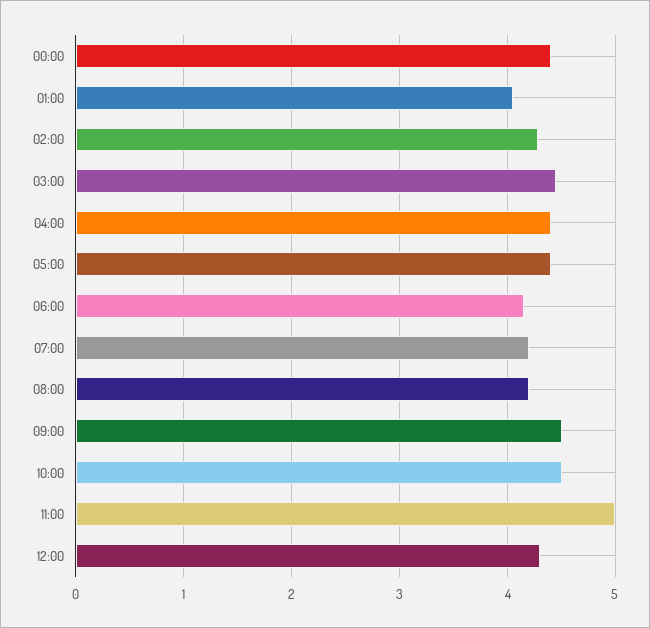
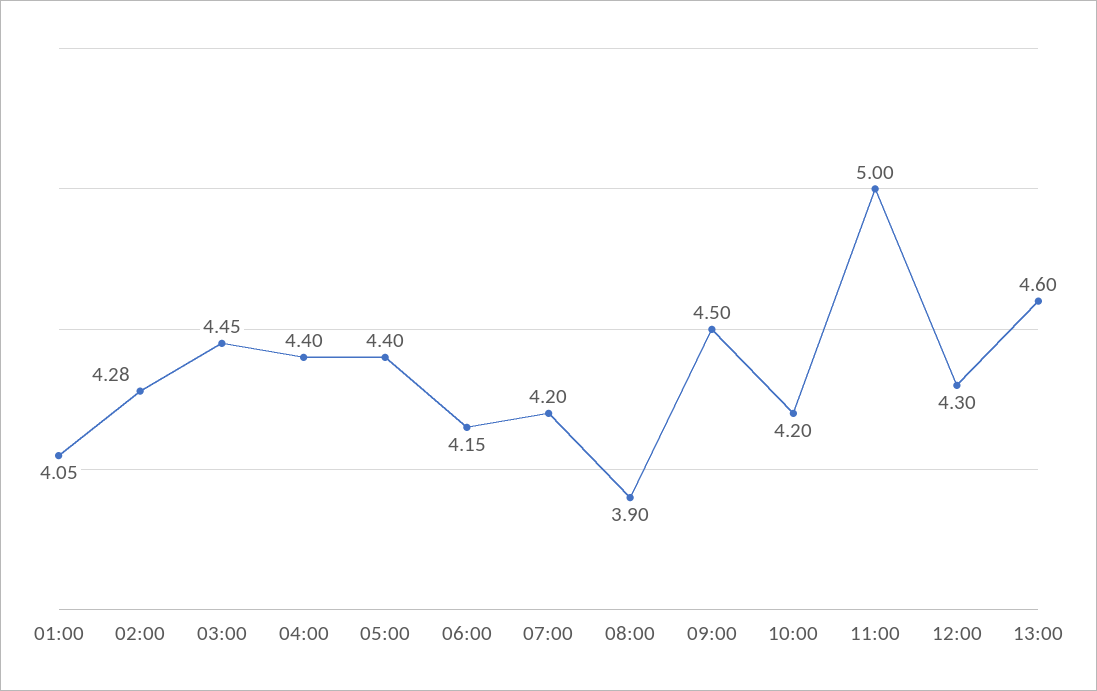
00:00: 4.4 -> none
08:00: 4.2 -> 3.9
10:00: 4.5 -> 4.2
13:00: none -> 4.6

